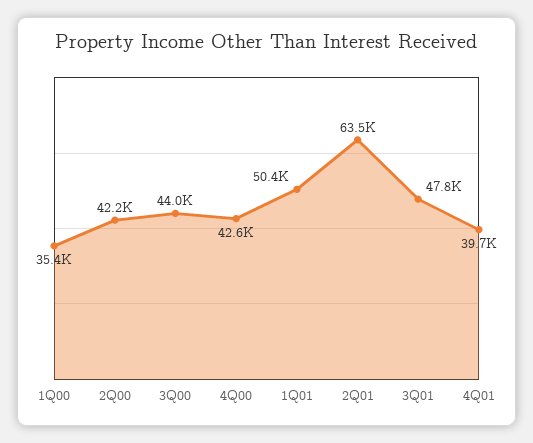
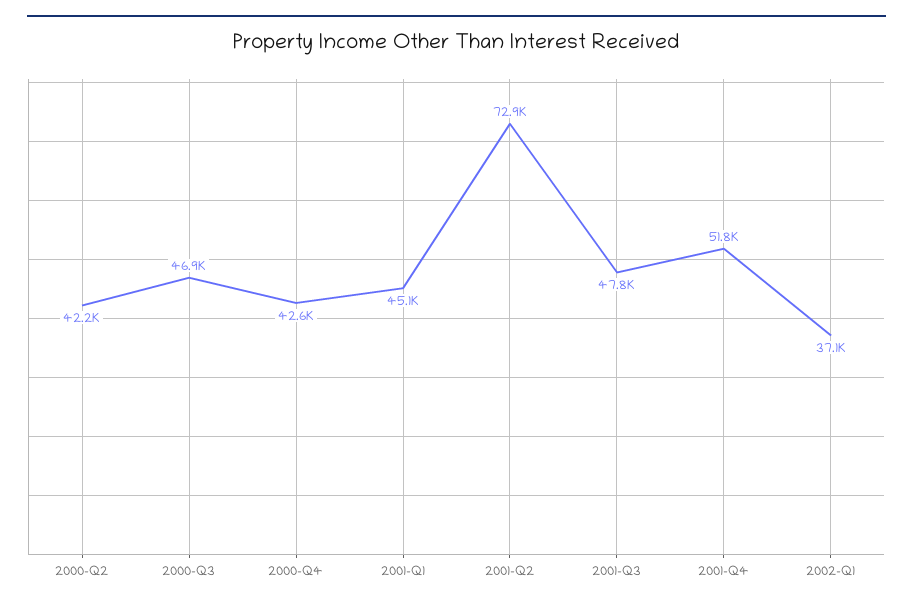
1Q00: 35400 -> none
3Q00: 44000 -> 46900
1Q01: 50400 -> 45100
2Q01: 63500 -> 72900
4Q01: 39700 -> 51800
2002-Q1: none -> 37100

